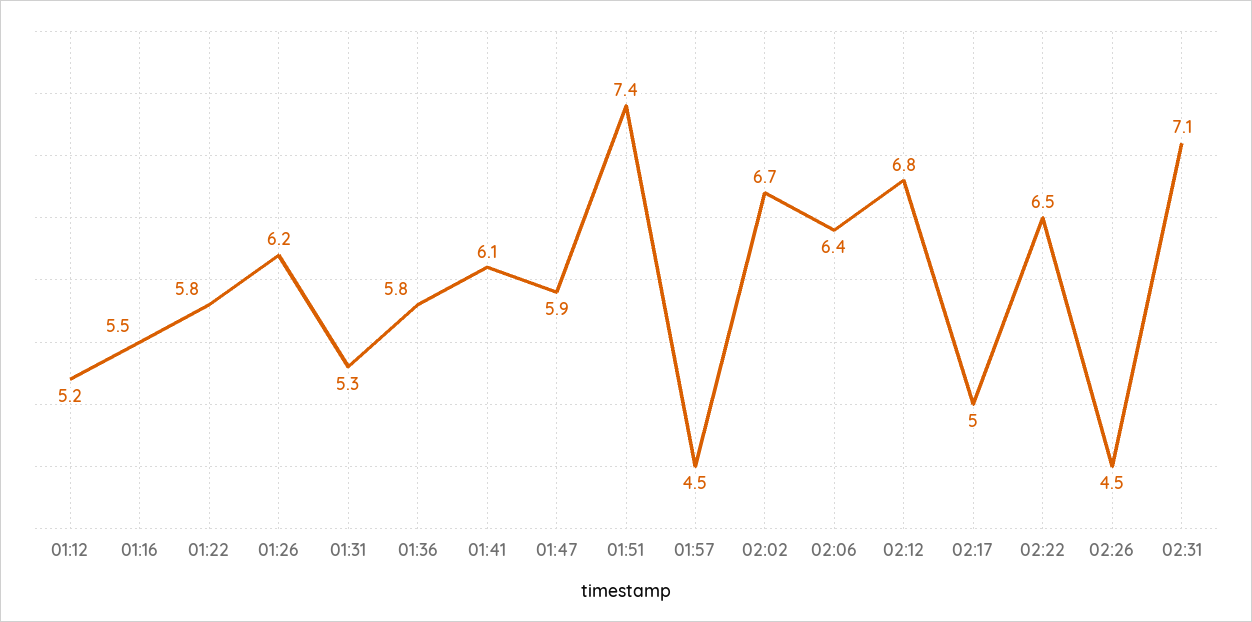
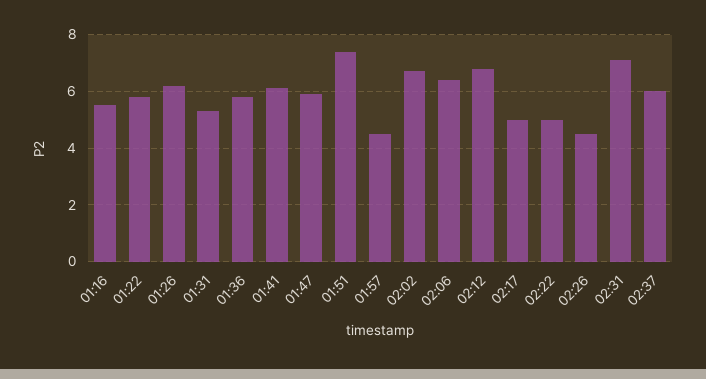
01:12: 5.2 -> none
02:22: 6.5 -> 5
02:37: none -> 6

